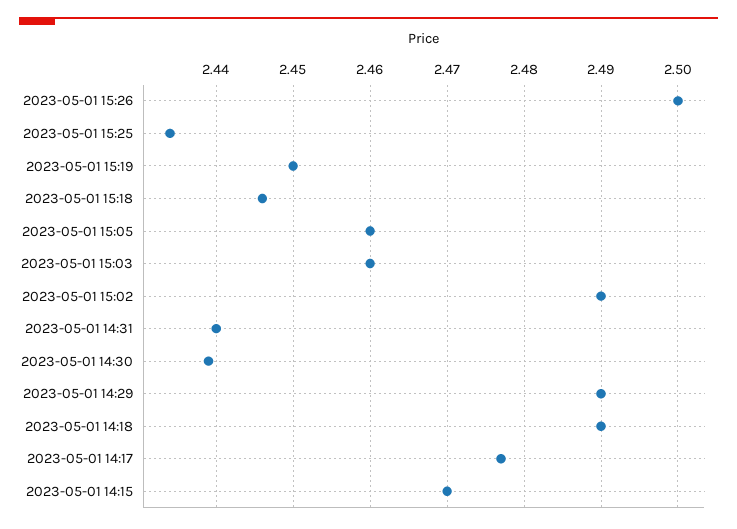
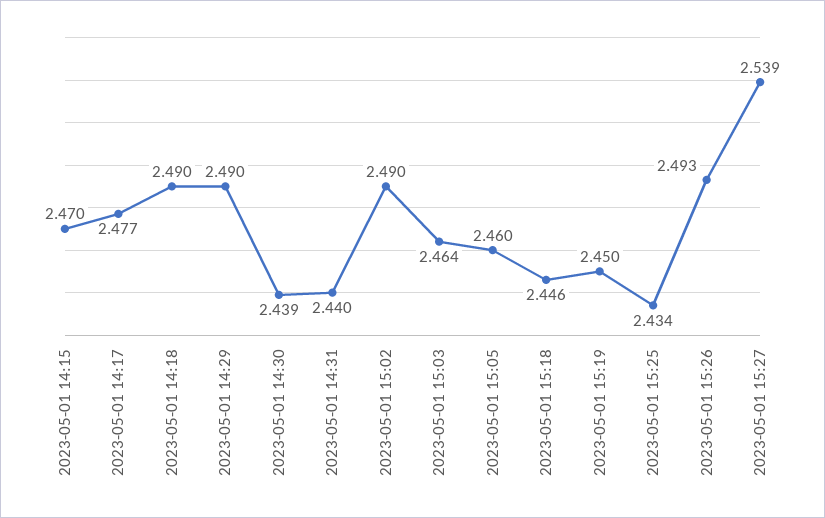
2023-05-01 15:26: 2.5 -> 2.493
2023-05-01 15:03: 2.46 -> 2.464
2023-05-01 15:27: none -> 2.539

